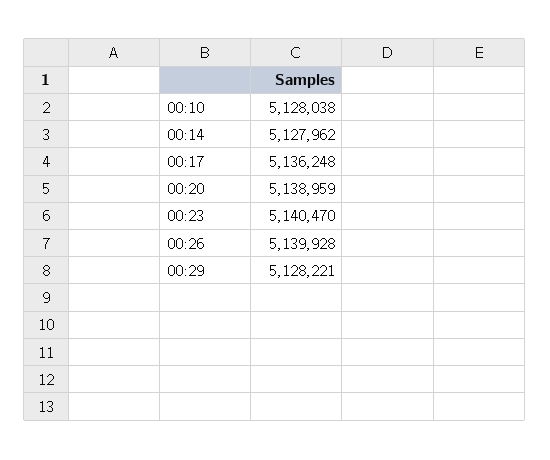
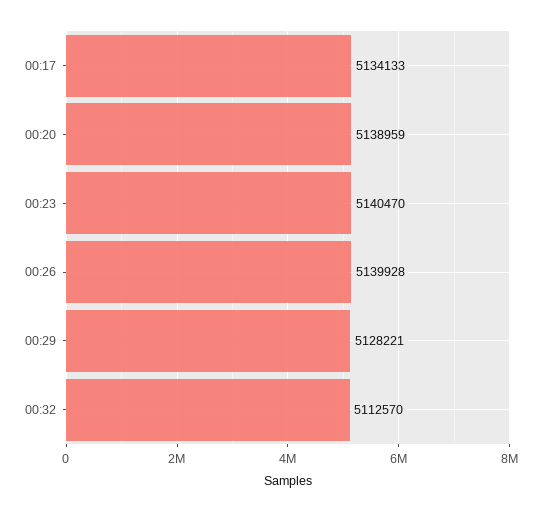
00:10: 5128038 -> none
00:14: 5127962 -> none
00:17: 5136248 -> 5134133
00:32: none -> 5112570

